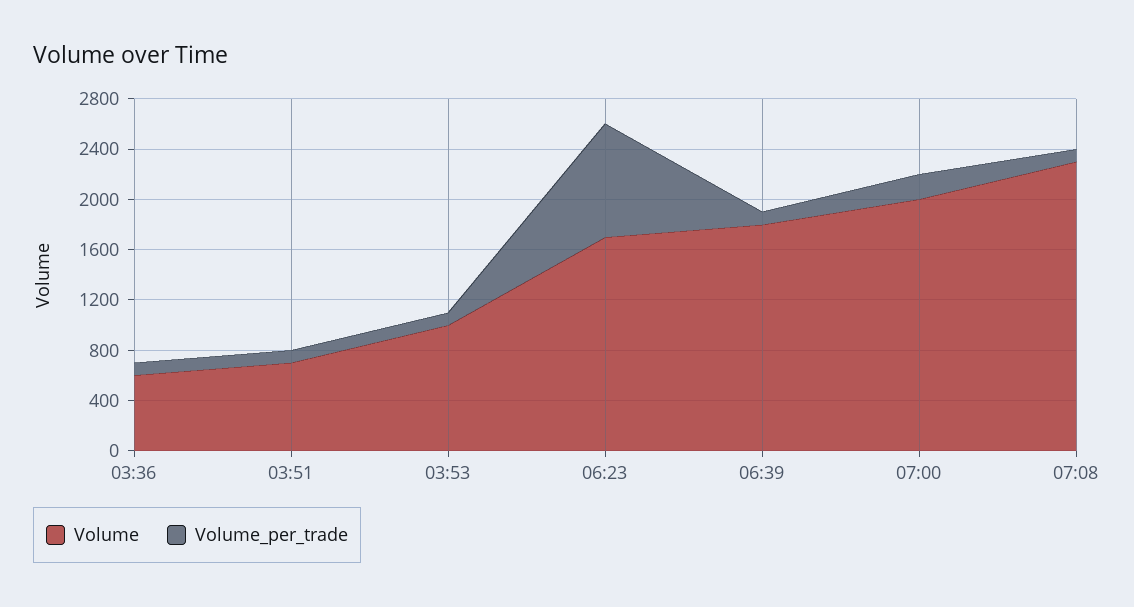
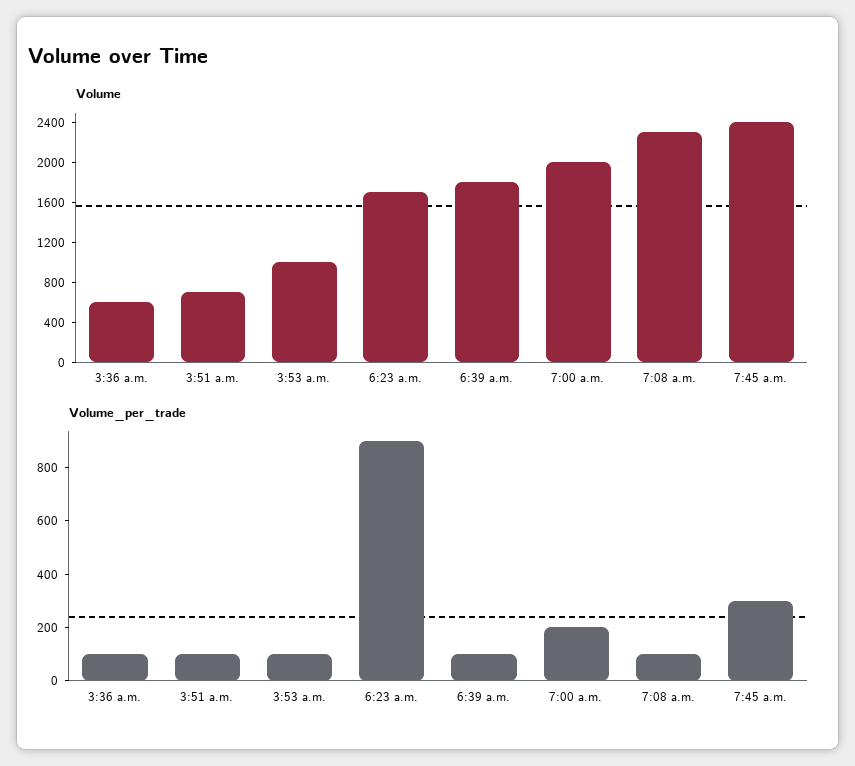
Volume, 7:45 a.m.: none -> 2400
Volume_per_trade, 7:45 a.m.: none -> 300

